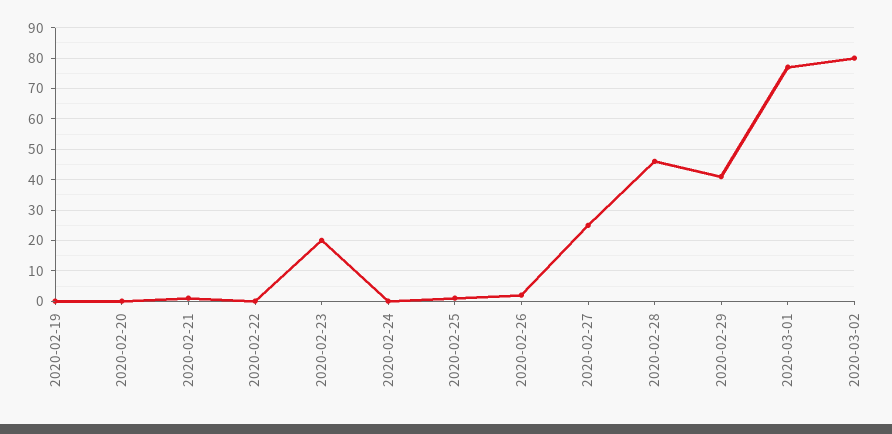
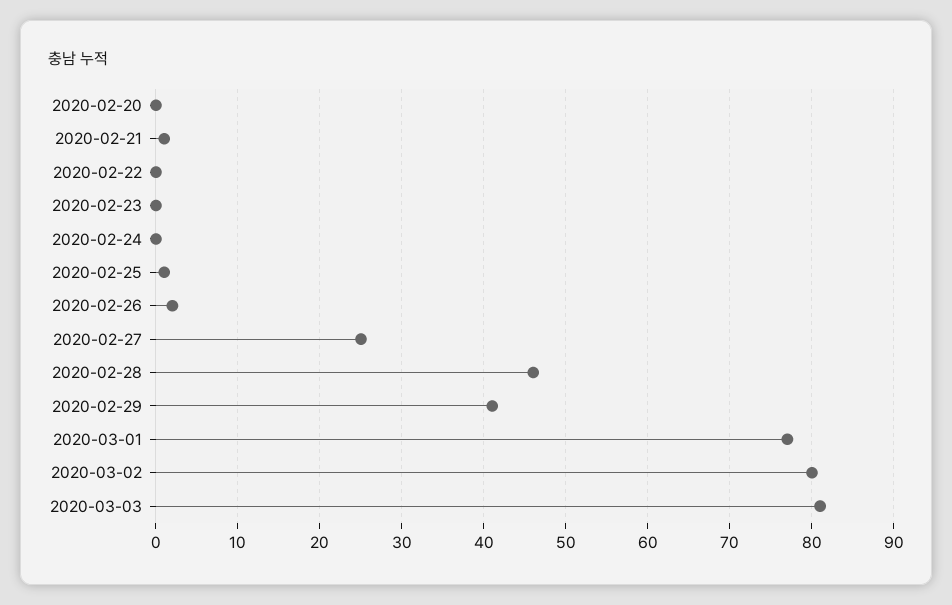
2020-02-19: 0 -> none
2020-02-23: 20 -> 0
2020-03-03: none -> 81

